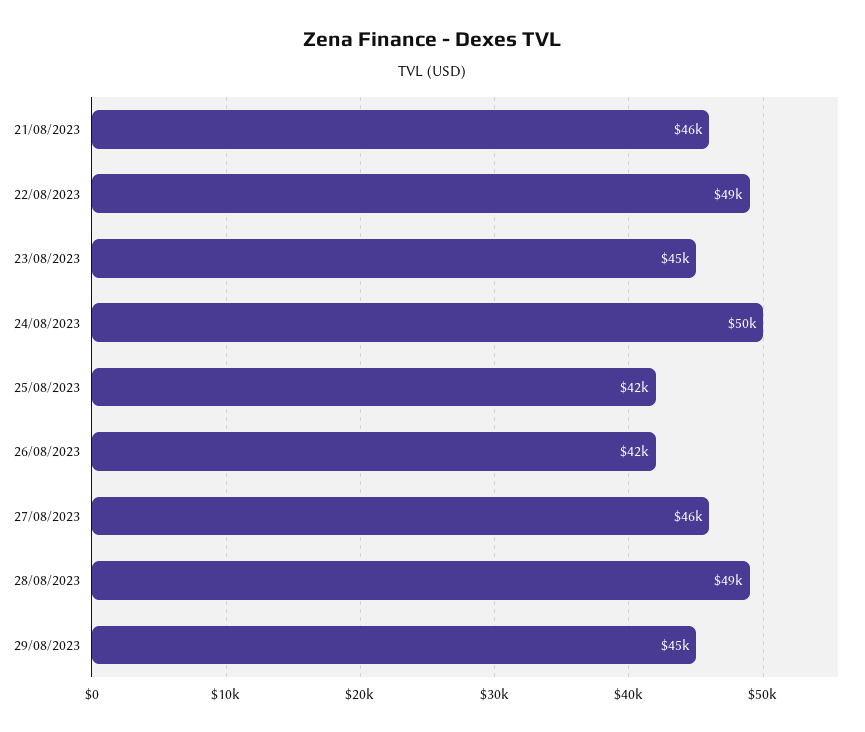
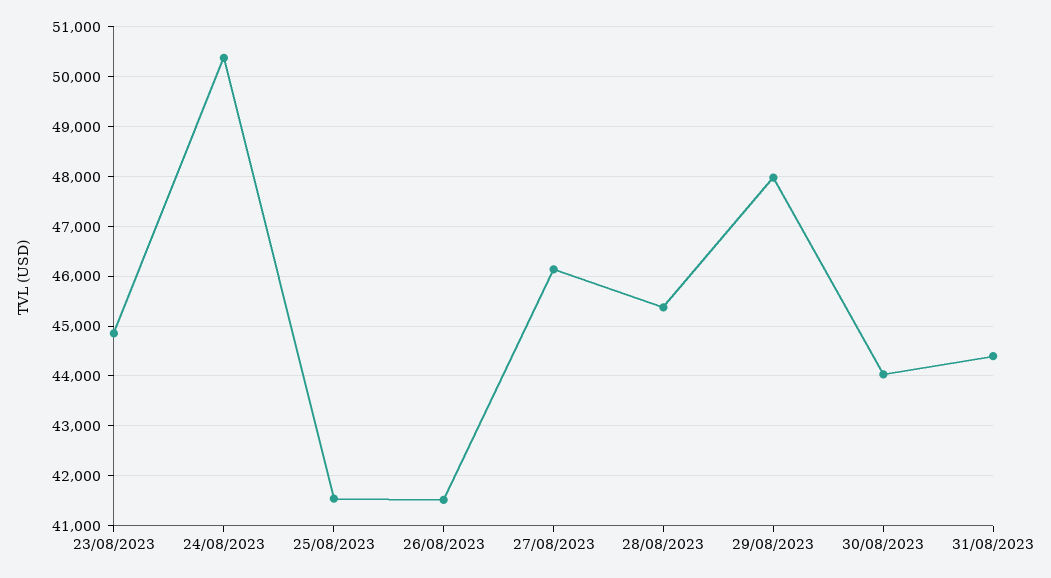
21/08/2023: 46000 -> none
22/08/2023: 49000 -> none
28/08/2023: 49000 -> 45400
29/08/2023: 45000 -> 48000
30/08/2023: none -> 44000
31/08/2023: none -> 44400

